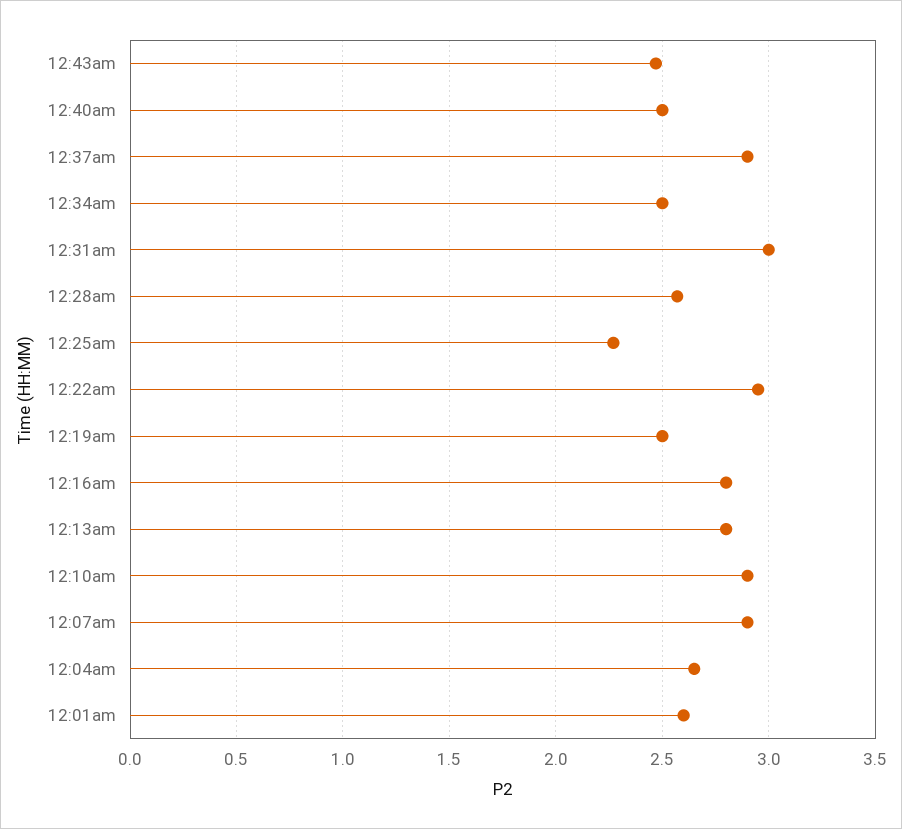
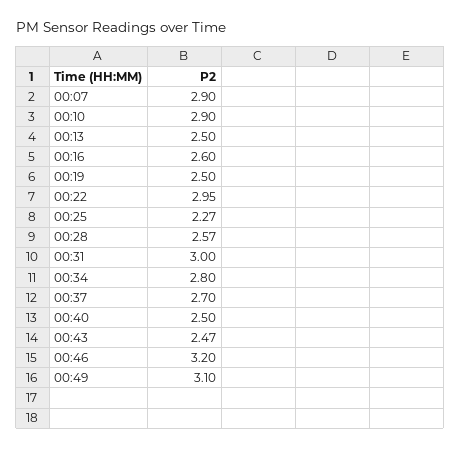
12:37am: 2.9 -> 2.7
12:34am: 2.5 -> 2.8
12:16am: 2.8 -> 2.6
12:13am: 2.8 -> 2.5
12:04am: 2.65 -> none
12:01am: 2.6 -> none
00:46: none -> 3.2
00:49: none -> 3.1

